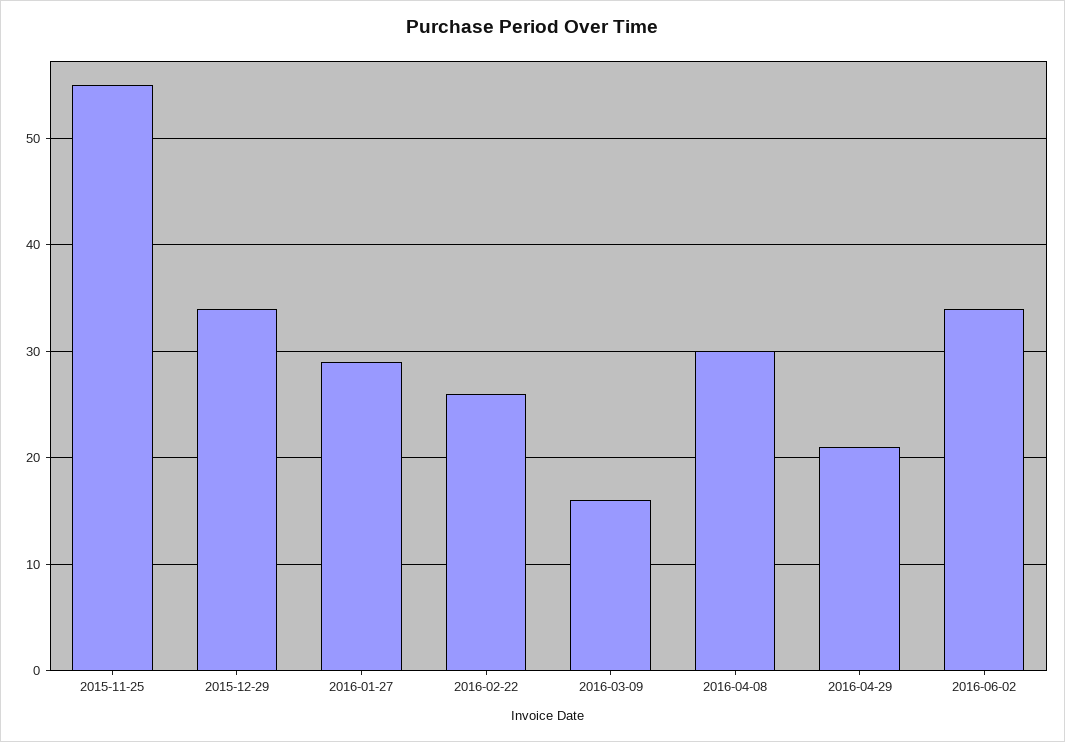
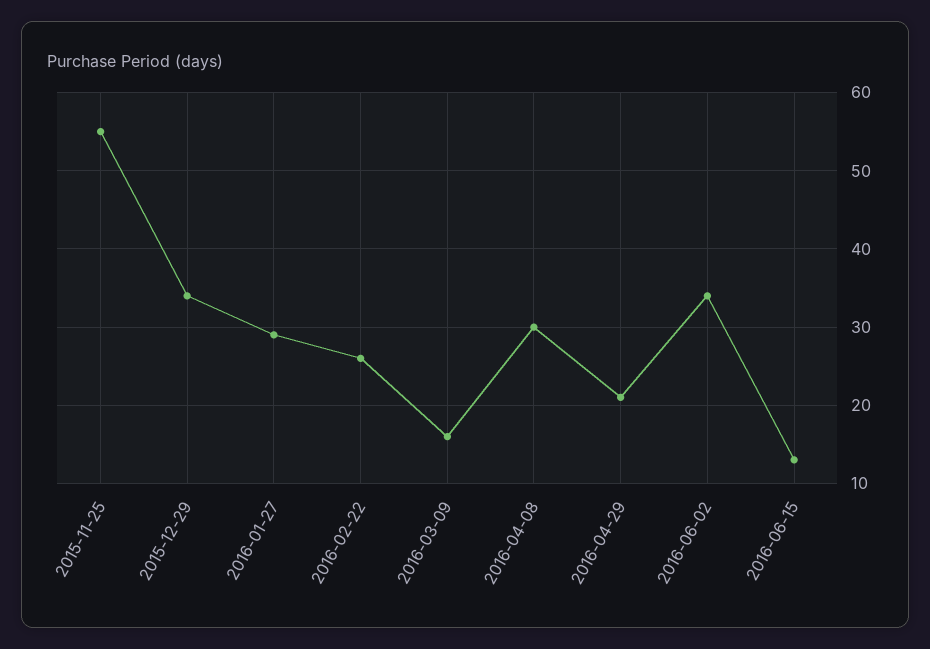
2016-06-15: none -> 13

